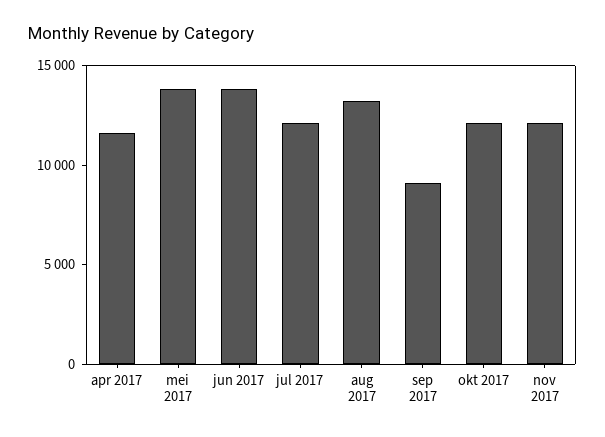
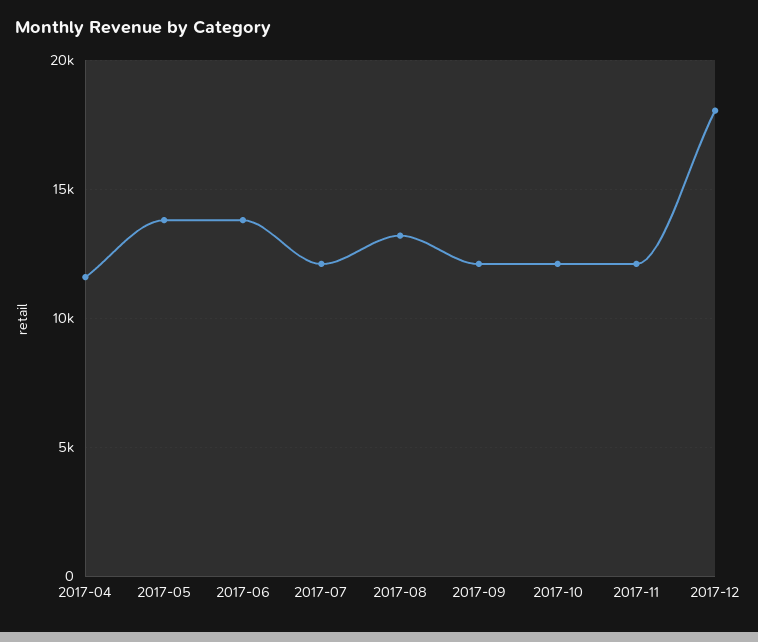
sep 2017: 9000 -> 12000
2017-12: none -> 18000

